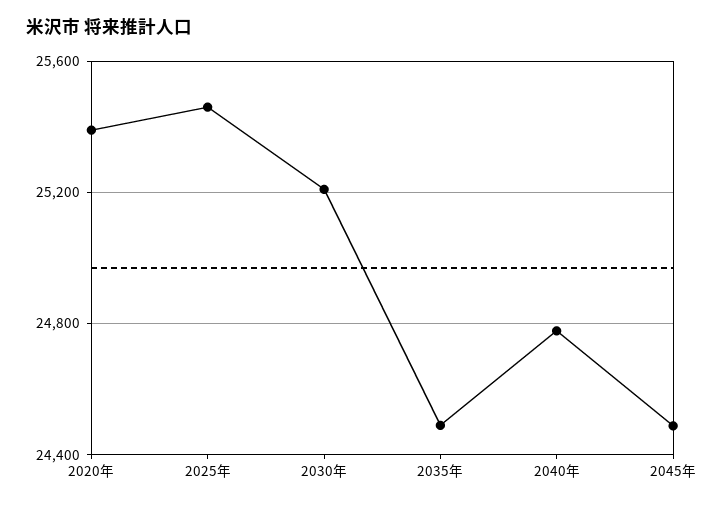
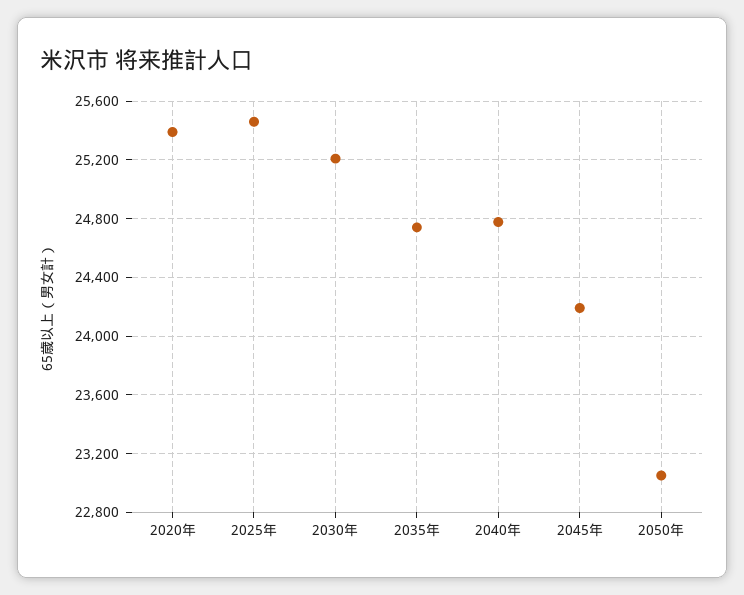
2035年: 24500 -> 24750
2045年: 24500 -> 24200
2050年: none -> 23050

